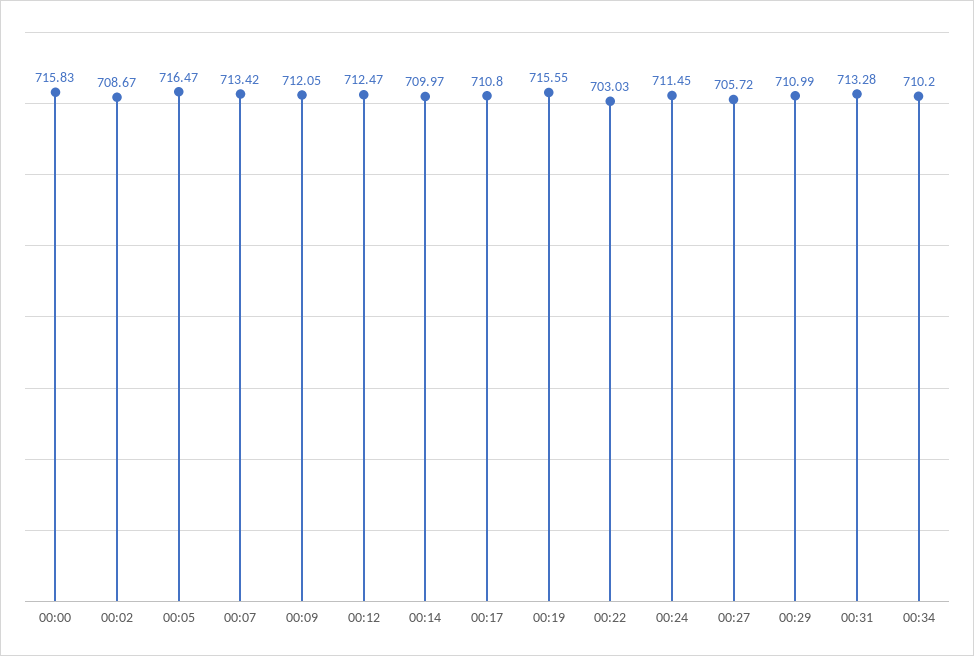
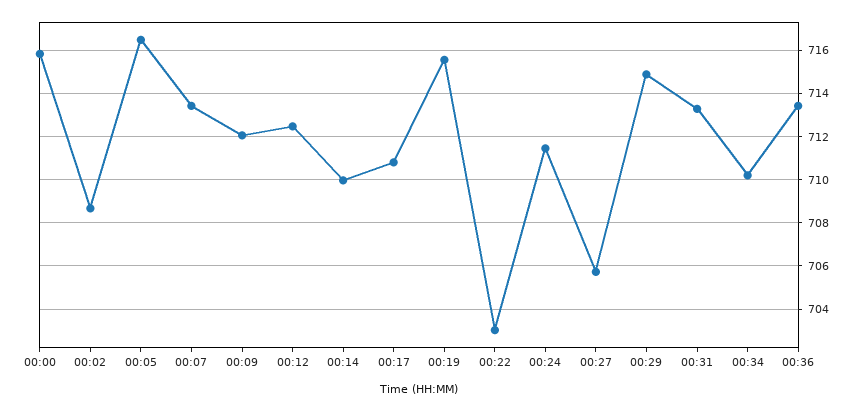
00:29: 710.99 -> 715
00:36: none -> 713.5

